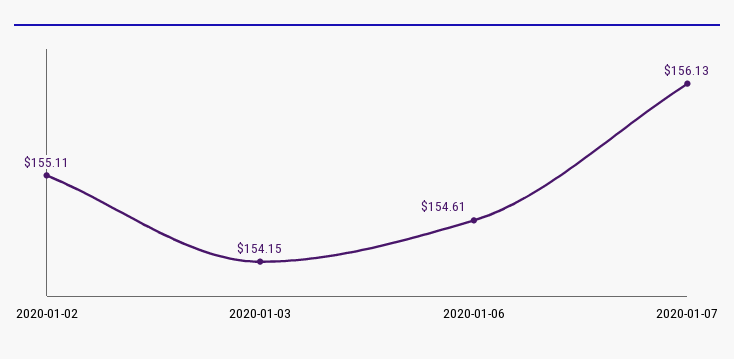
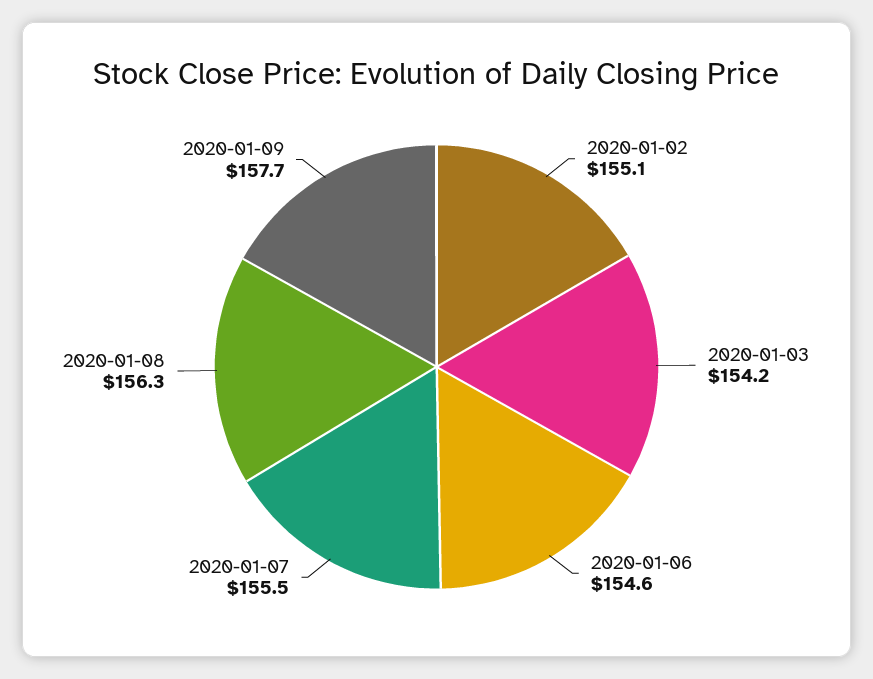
2020-01-07: 156.13 -> 155.5
2020-01-08: none -> 156.3
2020-01-09: none -> 157.7

